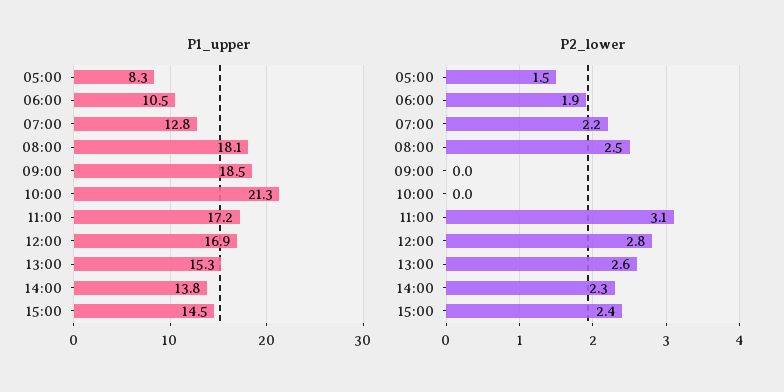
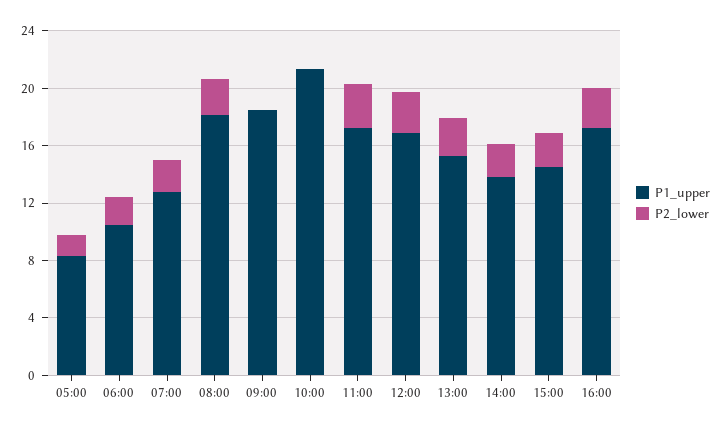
P1_upper, 16:00: none -> 17
P2_lower, 16:00: none -> 3

